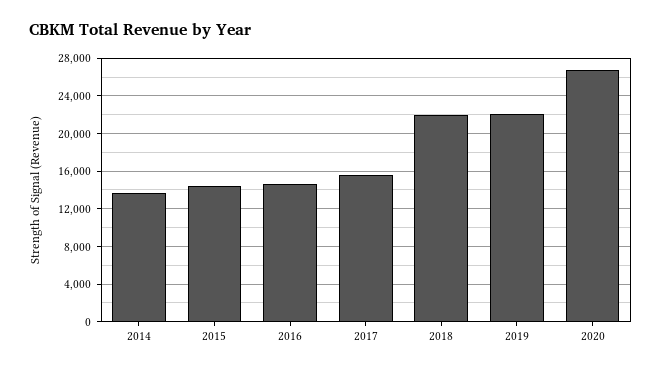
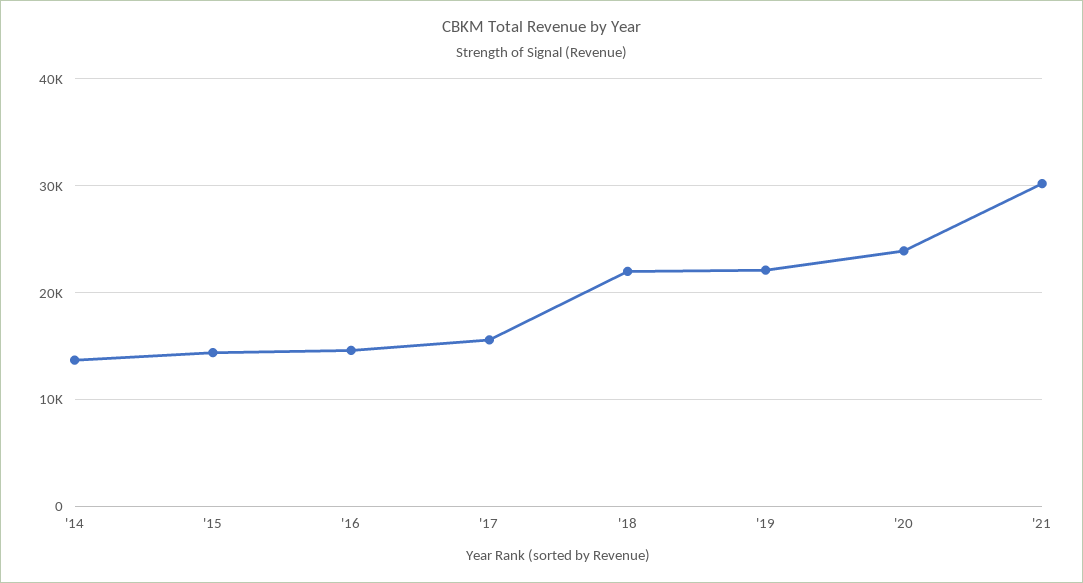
2020: 27000 -> 24000
'21: none -> 30000

